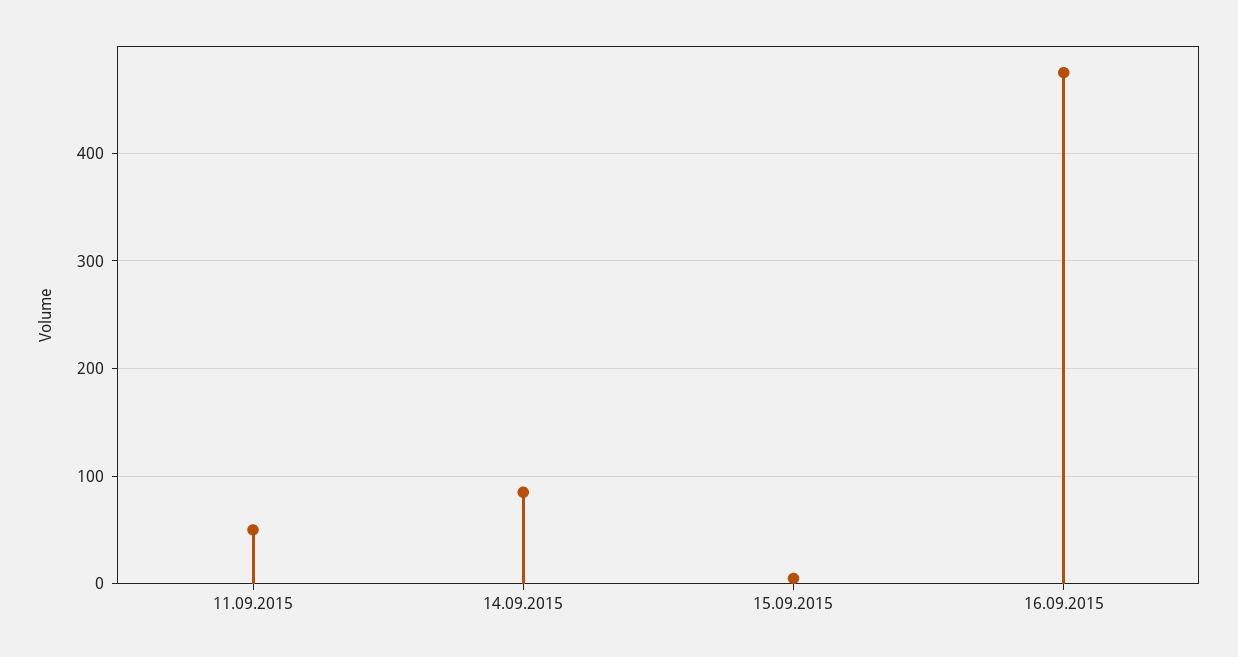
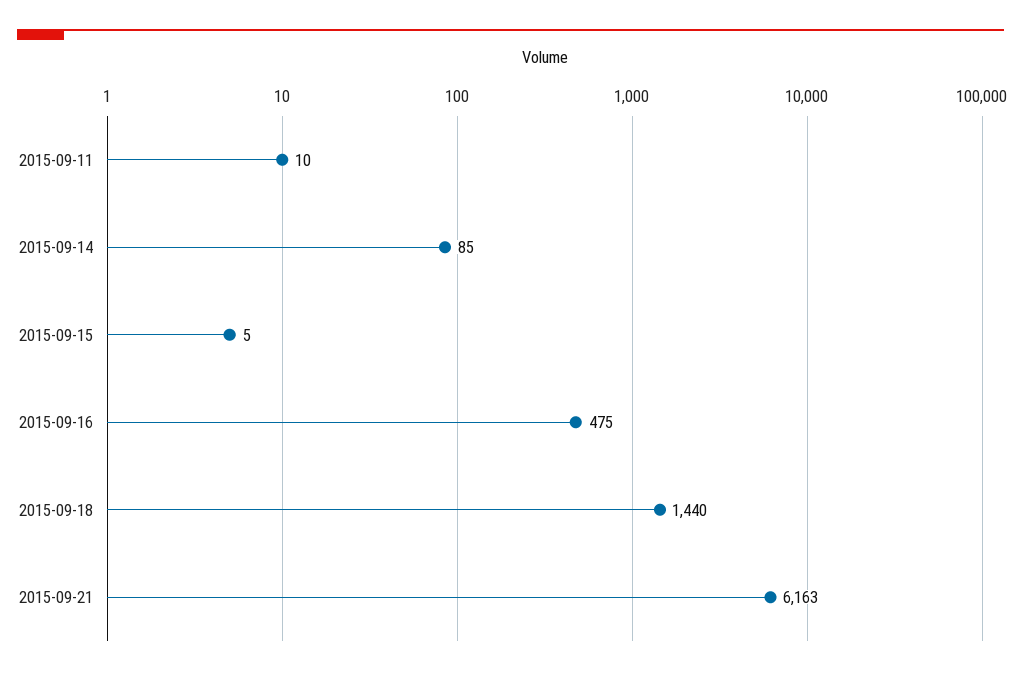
11.09.2015: 50 -> 10
2015-09-18: none -> 1440
2015-09-21: none -> 6163

